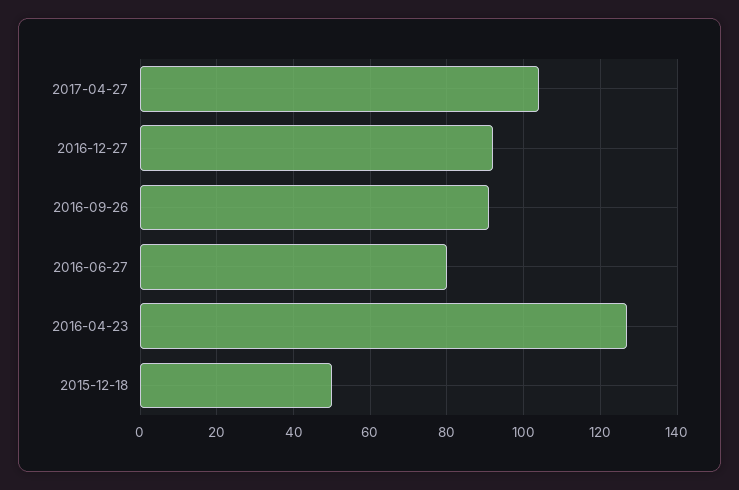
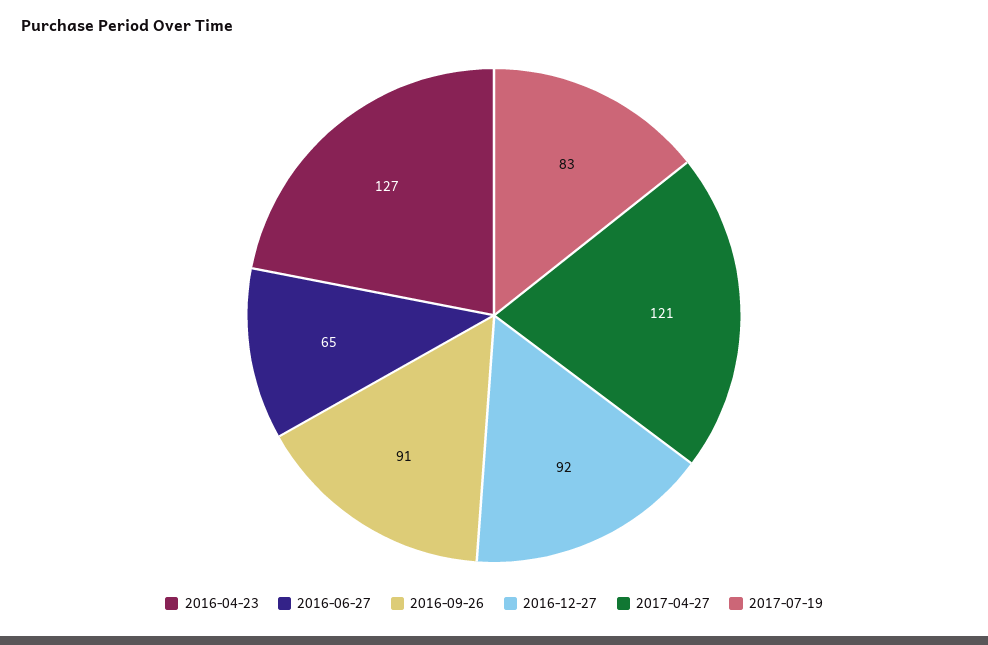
2017-04-27: 105 -> 121
2016-06-27: 80 -> 65
2015-12-18: 50 -> none
2017-07-19: none -> 83

